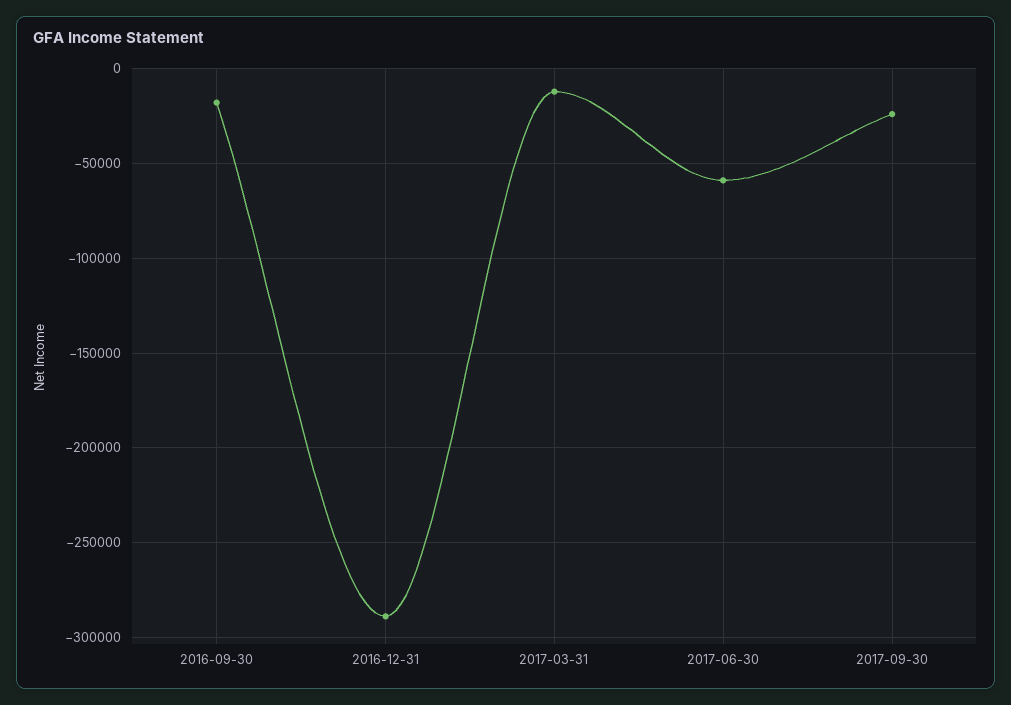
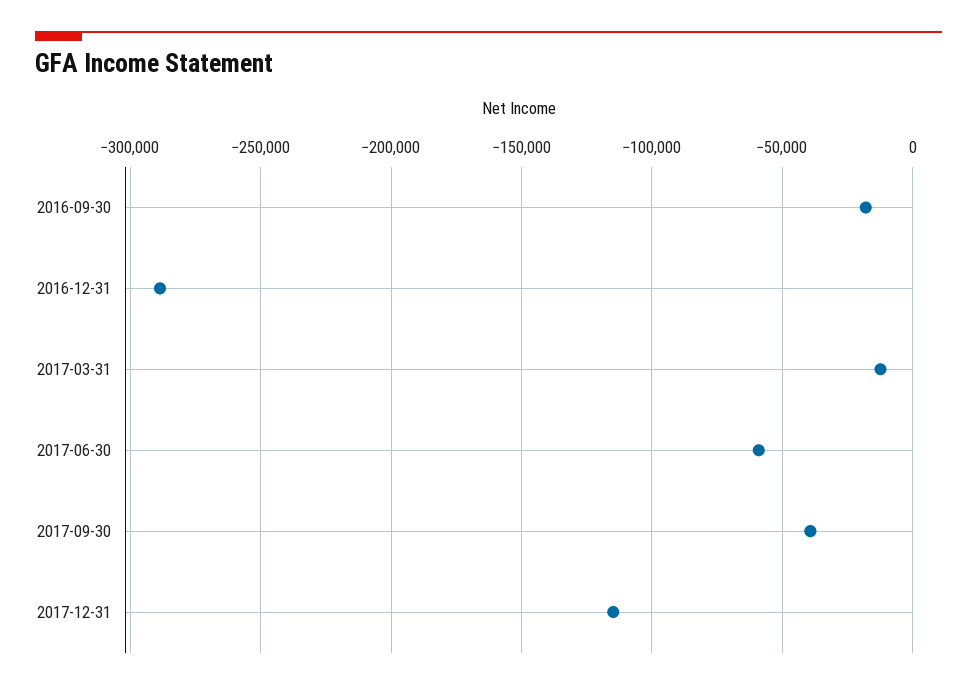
2017-09-30: -25000 -> -40000
2017-12-31: none -> -115000

